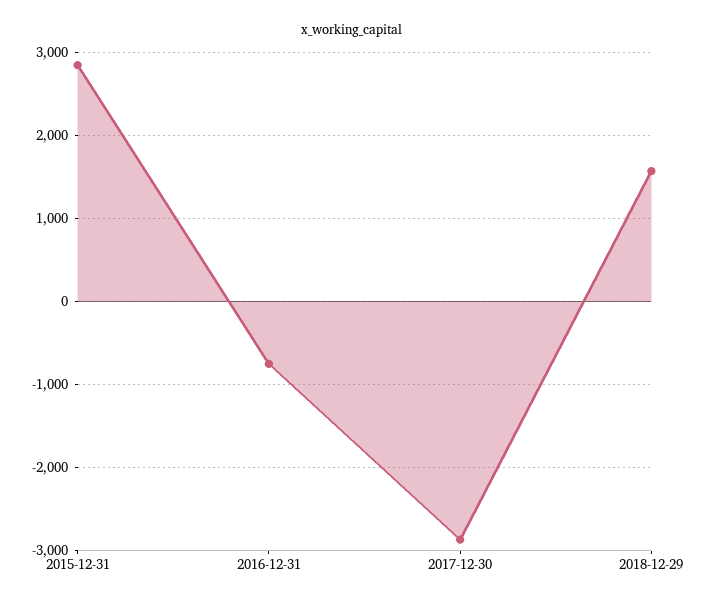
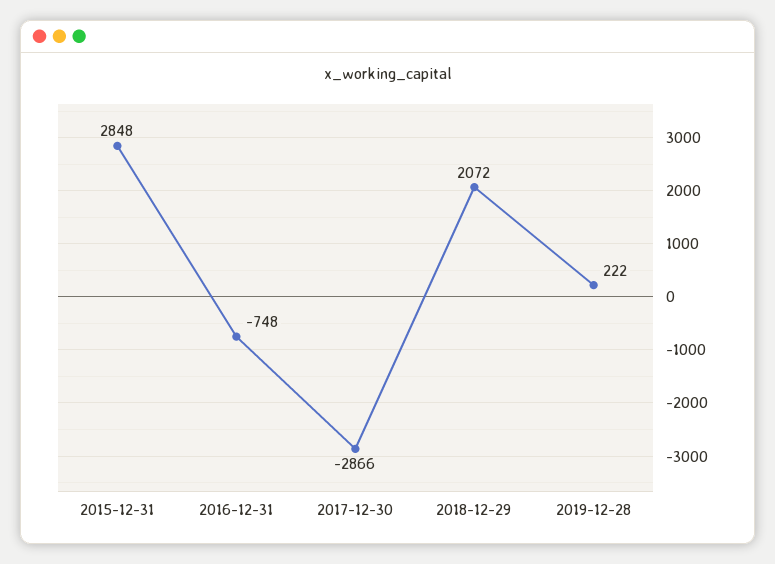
2018-12-29: 1600 -> 2072
2019-12-28: none -> 222

